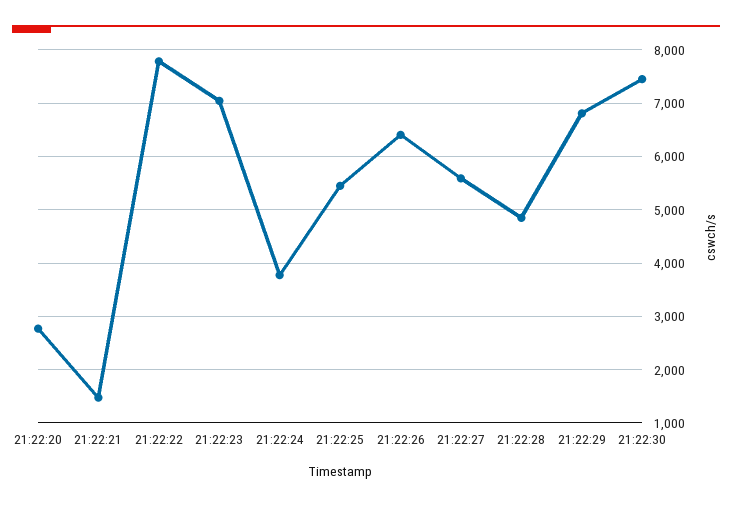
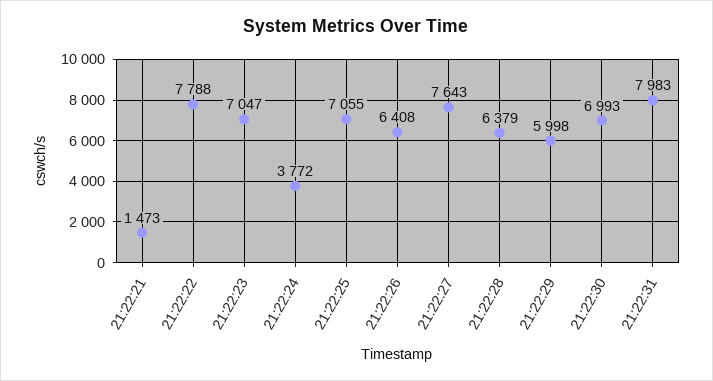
21:22:20: 2800 -> none
21:22:25: 5400 -> 7055
21:22:27: 5600 -> 7643
21:22:28: 4800 -> 6379
21:22:29: 6800 -> 5998
21:22:30: 7400 -> 6993
21:22:31: none -> 7983

